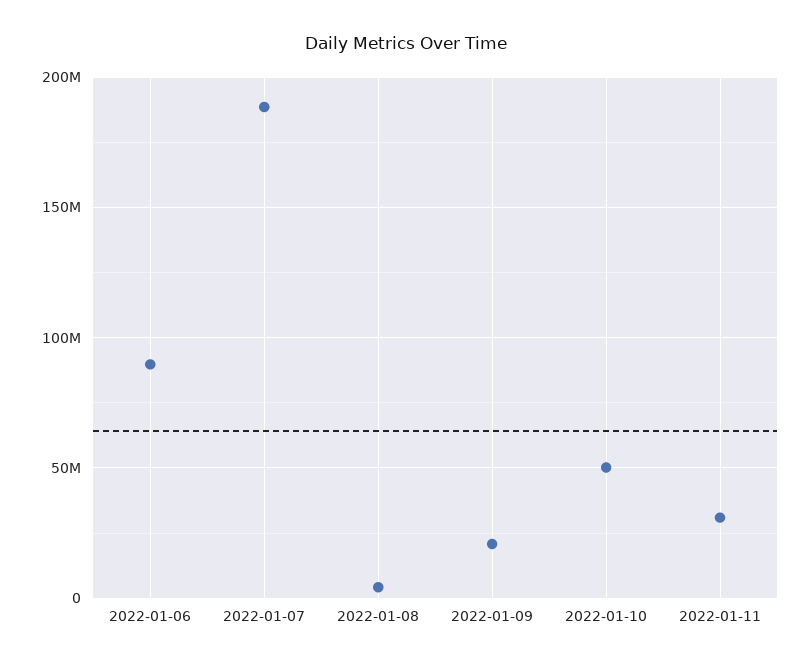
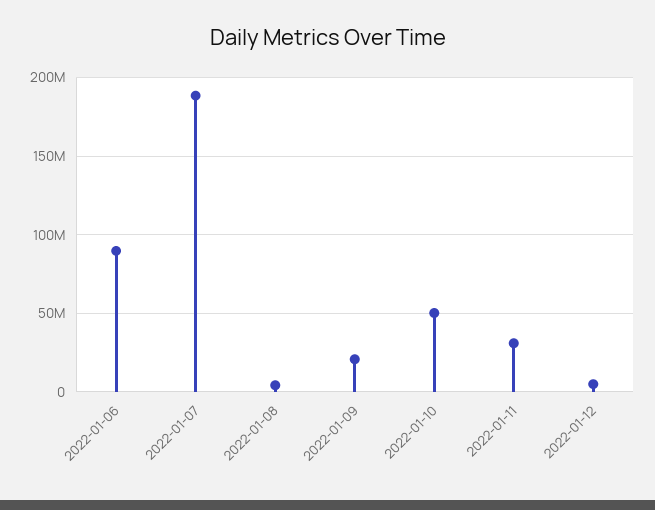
2022-01-12: none -> 5000000

